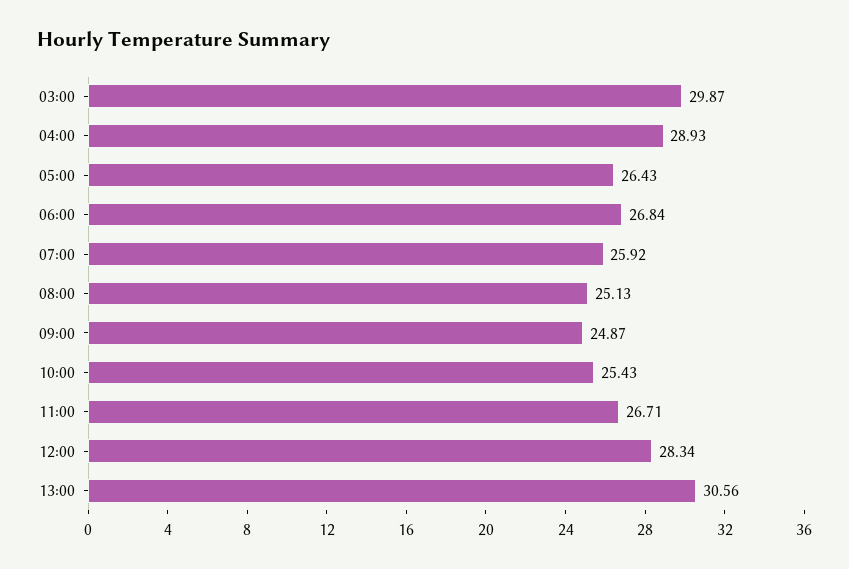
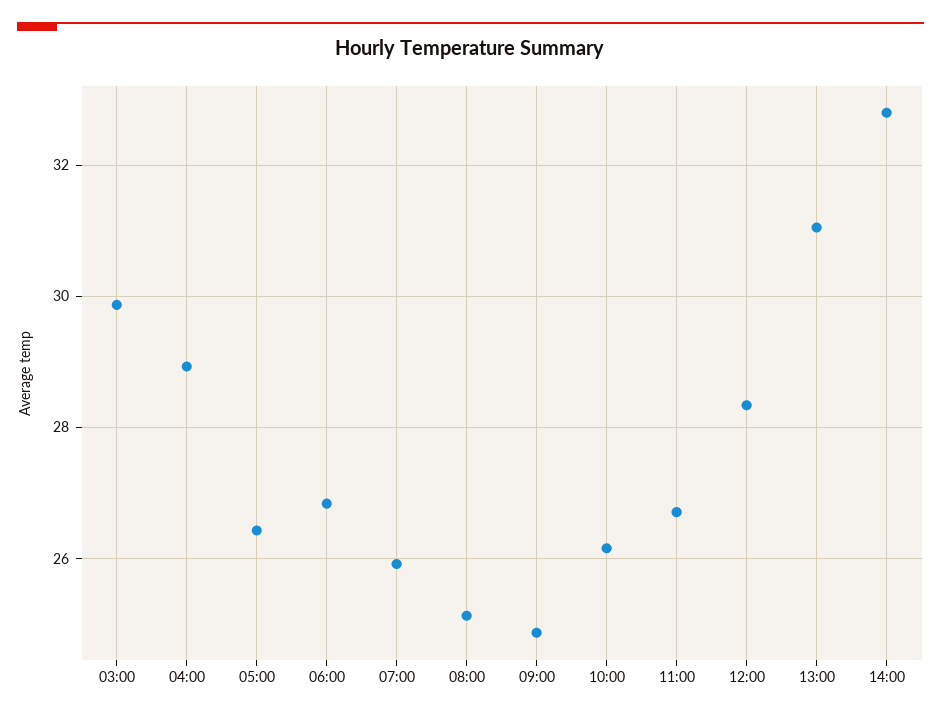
10:00: 25.43 -> 26.2
13:00: 30.56 -> 31
14:00: none -> 32.8

